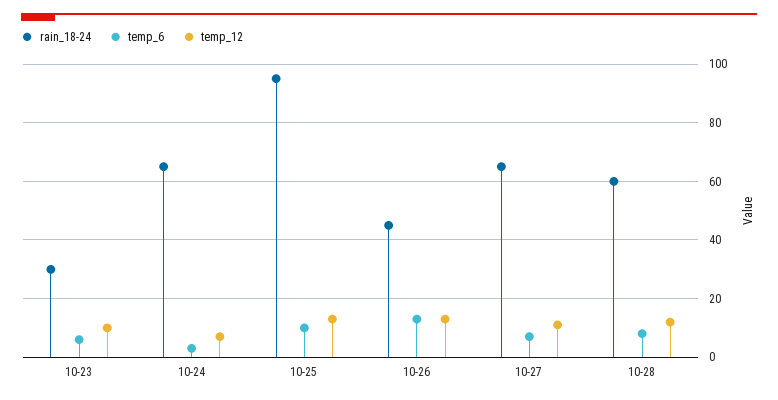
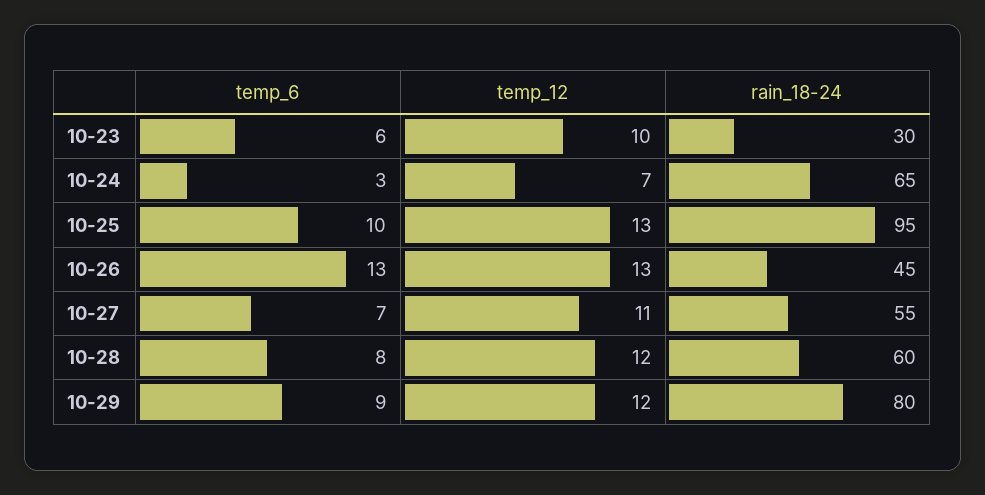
rain_18-24, 10-27: 65 -> 55
temp_6, 10-29: none -> 9
temp_12, 10-29: none -> 12
rain_18-24, 10-29: none -> 80

